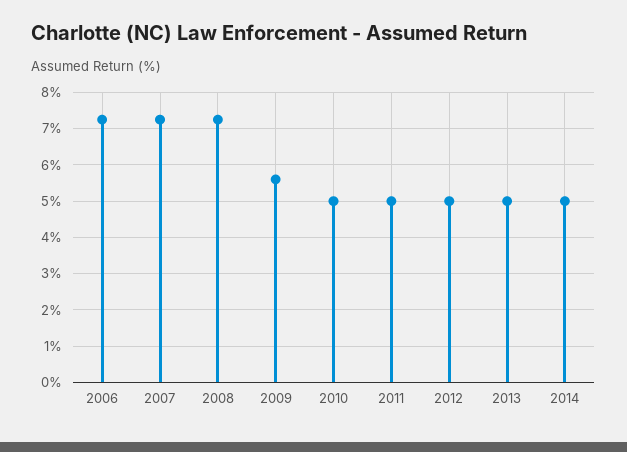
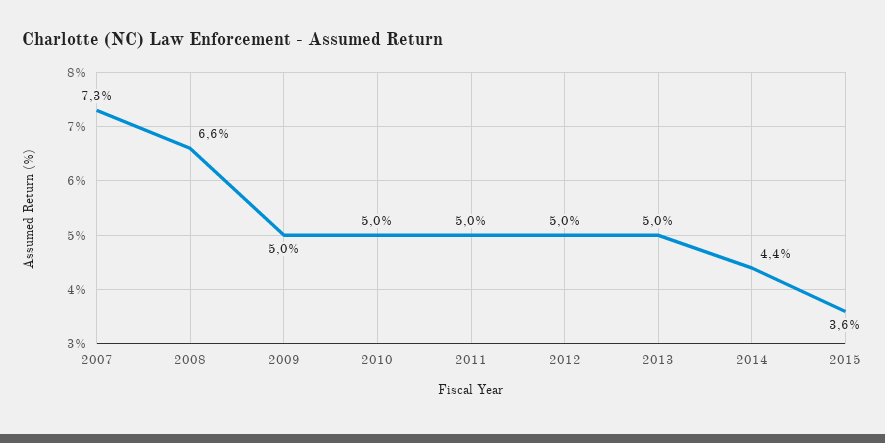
2006: 7.2 -> none
2008: 7.2 -> 6.6
2009: 5.6 -> 5
2014: 5 -> 4.4
2015: none -> 3.6

